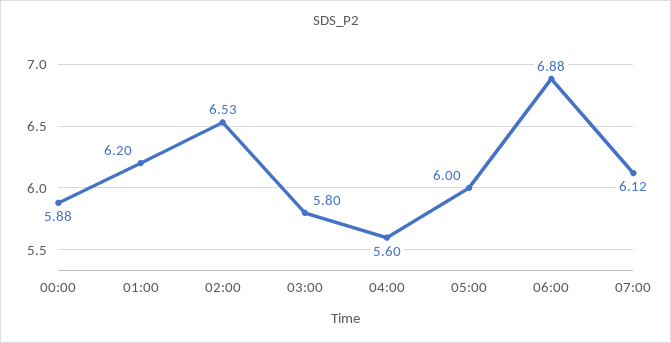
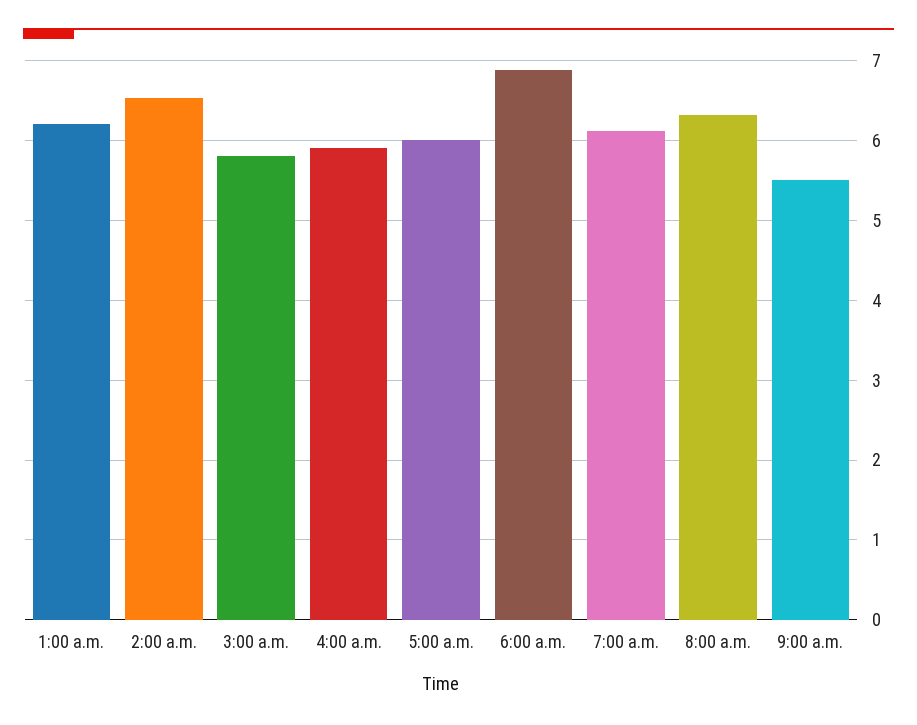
00:00: 5.88 -> none
04:00: 5.6 -> 5.9
8:00 a.m.: none -> 6.3
9:00 a.m.: none -> 5.5

